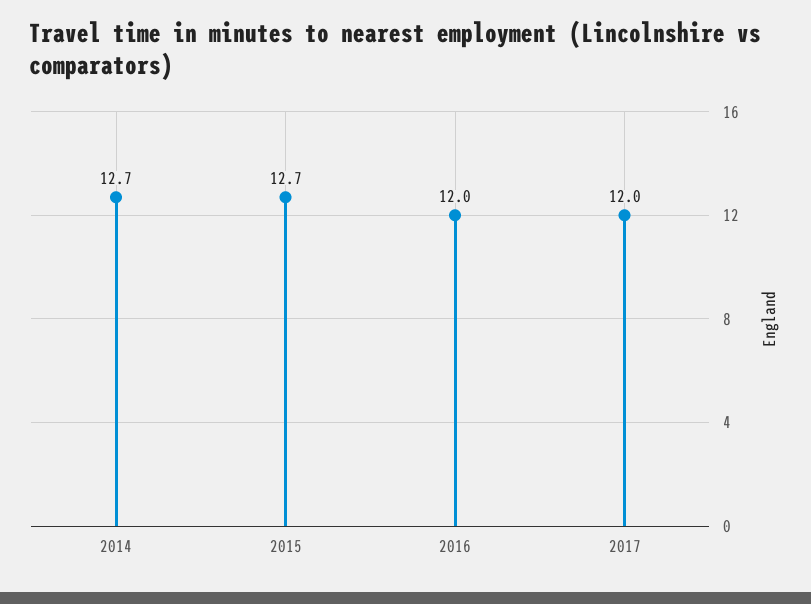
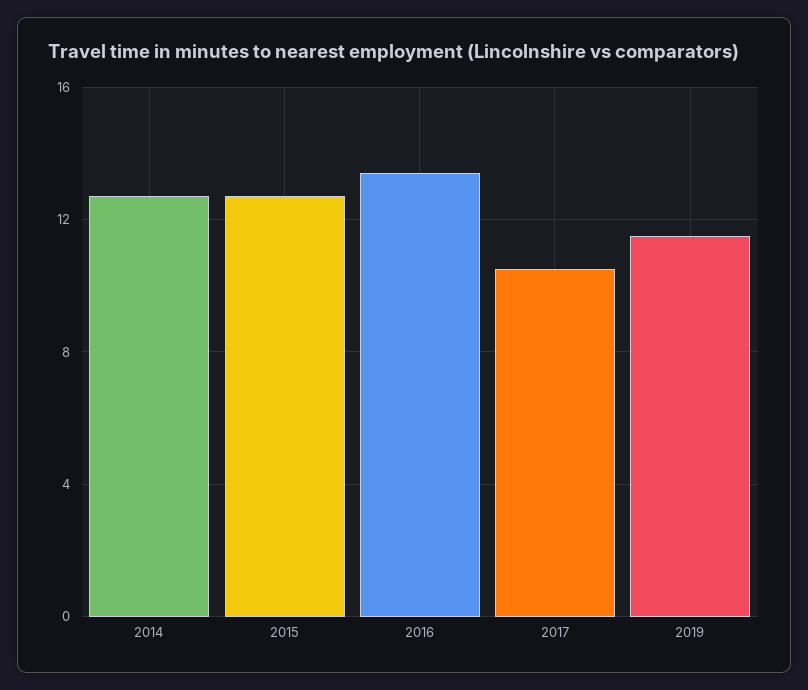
2016: 12 -> 13.5
2017: 12 -> 10.5
2019: none -> 11.5

